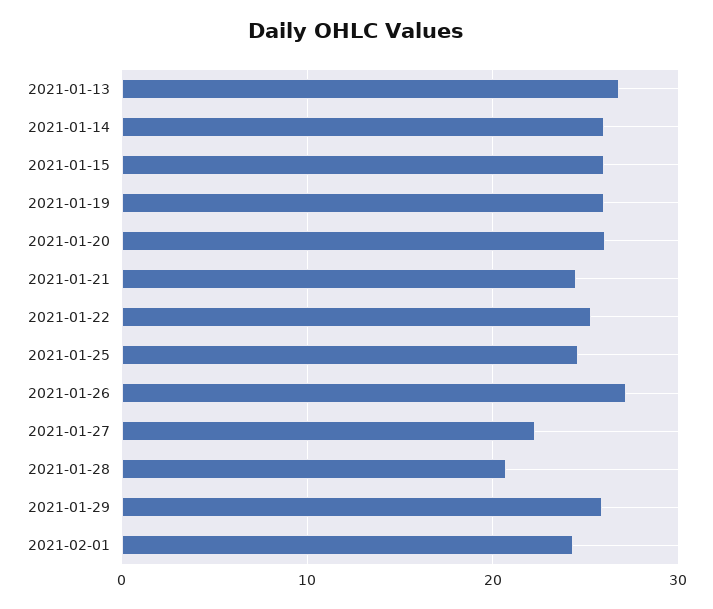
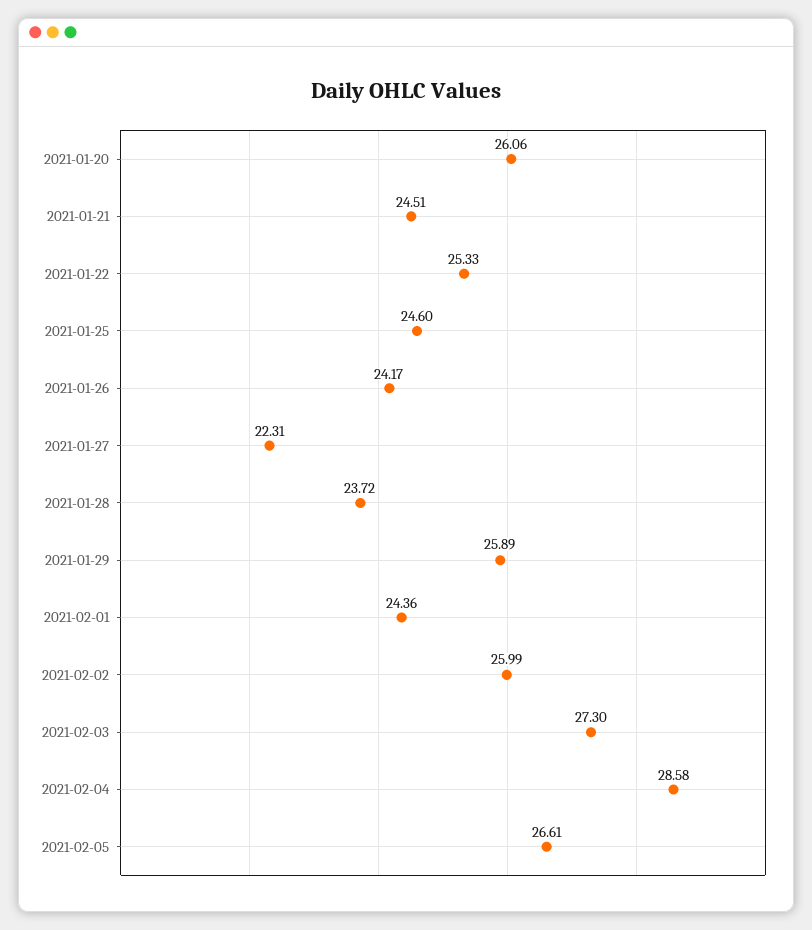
2021-01-13: 27 -> none
2021-01-14: 26 -> none
2021-01-15: 26 -> none
2021-01-19: 26 -> none
2021-01-26: 27 -> 24.17
2021-01-28: 21 -> 23.72
2021-02-02: none -> 25.99
2021-02-03: none -> 27.3
2021-02-04: none -> 28.58
2021-02-05: none -> 26.61

